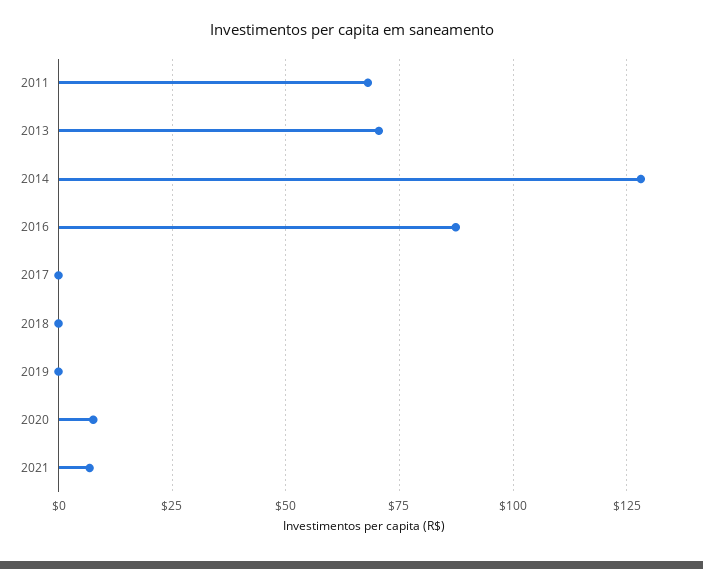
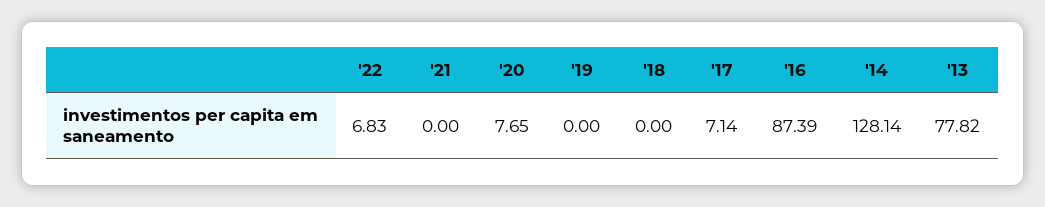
2011: 67.5 -> none
2013: 70 -> 77.82
2017: 0 -> 7.14
2021: 7.5 -> 0
'22: none -> 6.83

